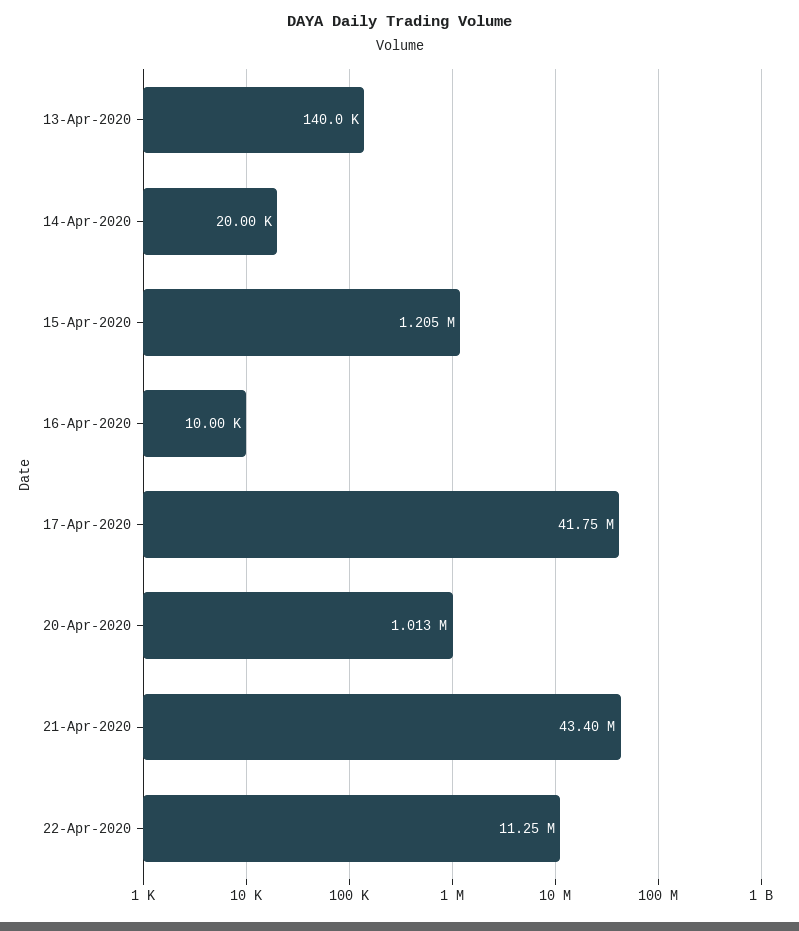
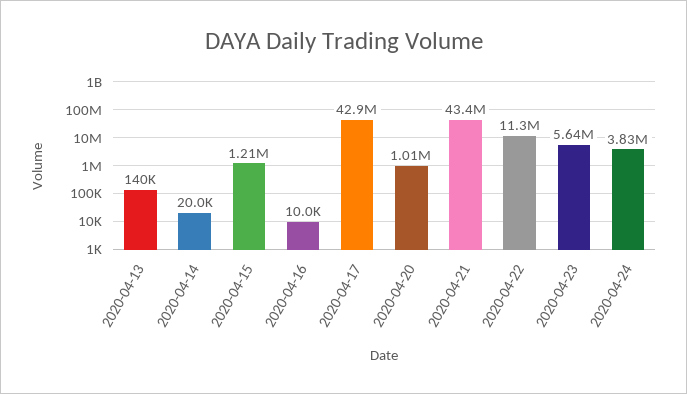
17-Apr-2020: 41750000 -> 42900000
2020-04-23: none -> 5640000
2020-04-24: none -> 3830000

